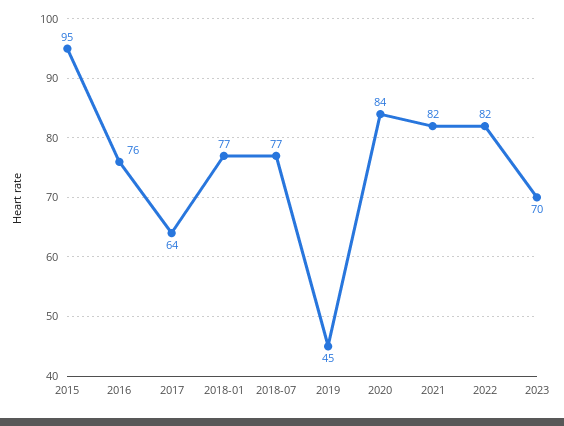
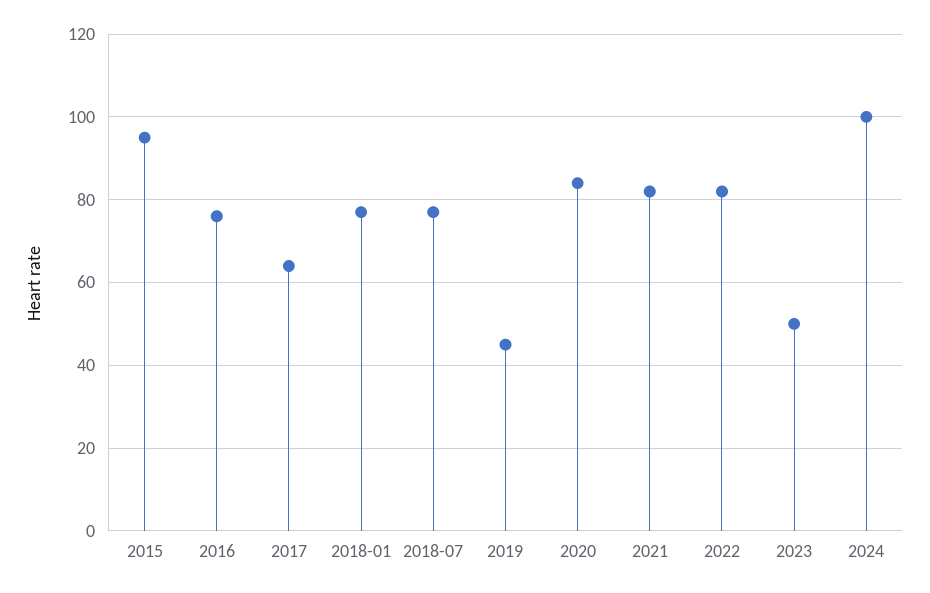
2023: 70 -> 50
2024: none -> 100

